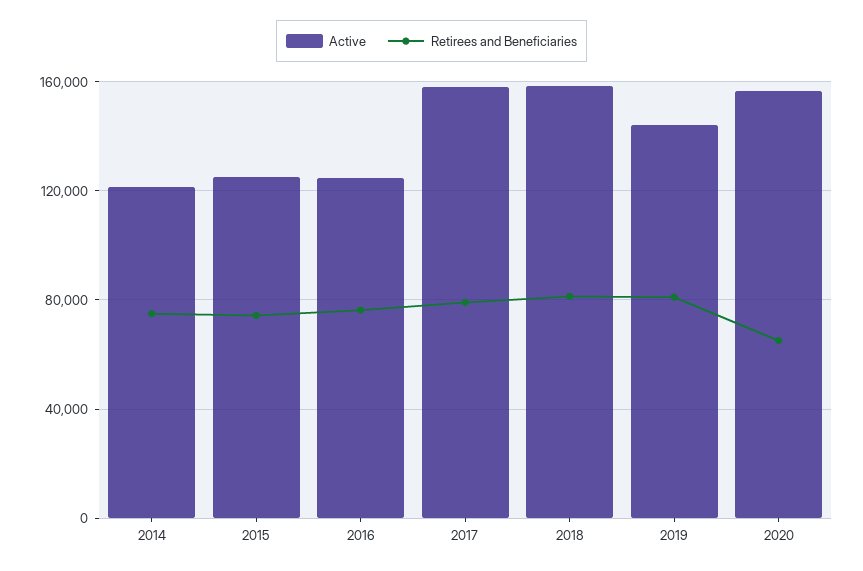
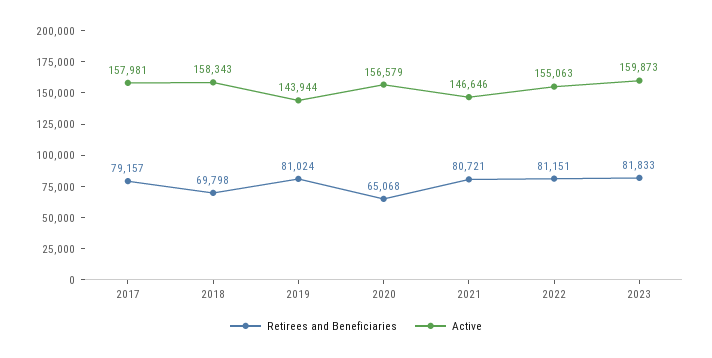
Active, 2014: 120000 -> none
Retirees and Beneficiaries, 2014: 75000 -> none
Active, 2015: 125000 -> none
Retirees and Beneficiaries, 2015: 75000 -> none
Active, 2016: 125000 -> none
Retirees and Beneficiaries, 2016: 75000 -> none
Retirees and Beneficiaries, 2018: 80000 -> 69798
Retirees and Beneficiaries, 2021: none -> 80721
Active, 2021: none -> 146646
Retirees and Beneficiaries, 2022: none -> 81151
Active, 2022: none -> 155063
Retirees and Beneficiaries, 2023: none -> 81833
Active, 2023: none -> 159873

